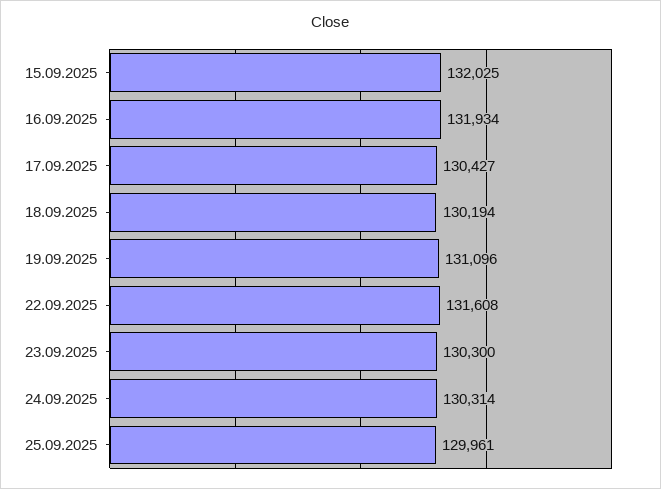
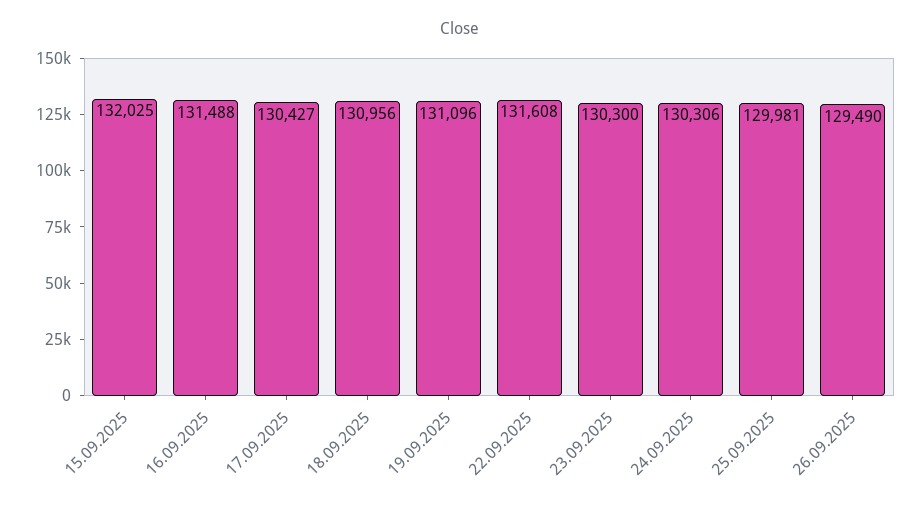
16.09.2025: 131934 -> 131488
18.09.2025: 130194 -> 130956
24.09.2025: 130314 -> 130306
25.09.2025: 129961 -> 129981
26.09.2025: none -> 129490

